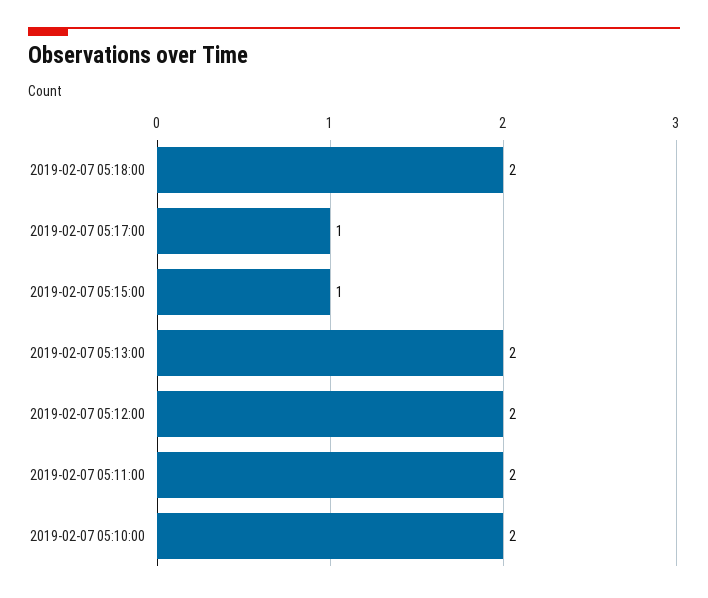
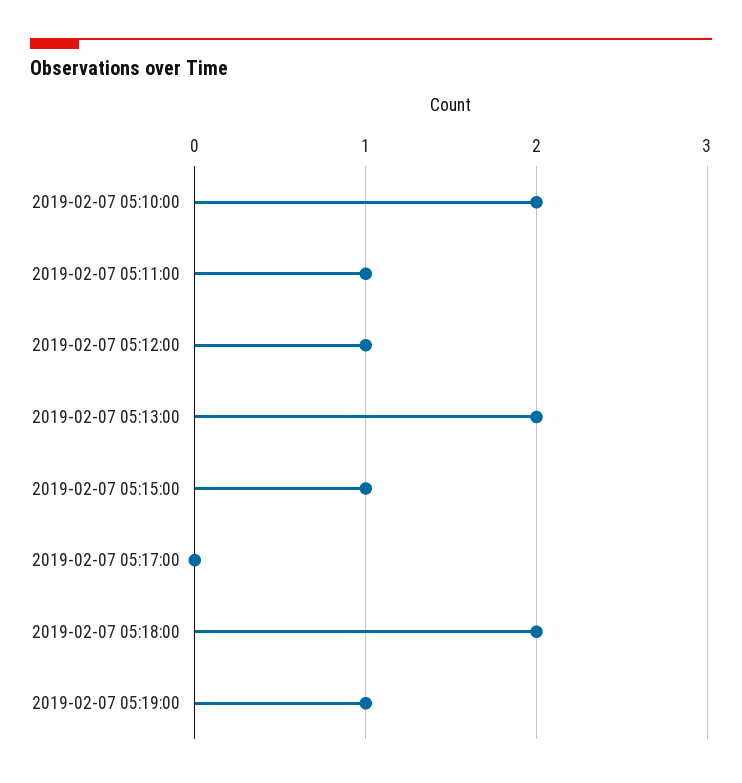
2019-02-07 05:17:00: 1 -> 0
2019-02-07 05:12:00: 2 -> 1
2019-02-07 05:11:00: 2 -> 1
2019-02-07 05:19:00: none -> 1

